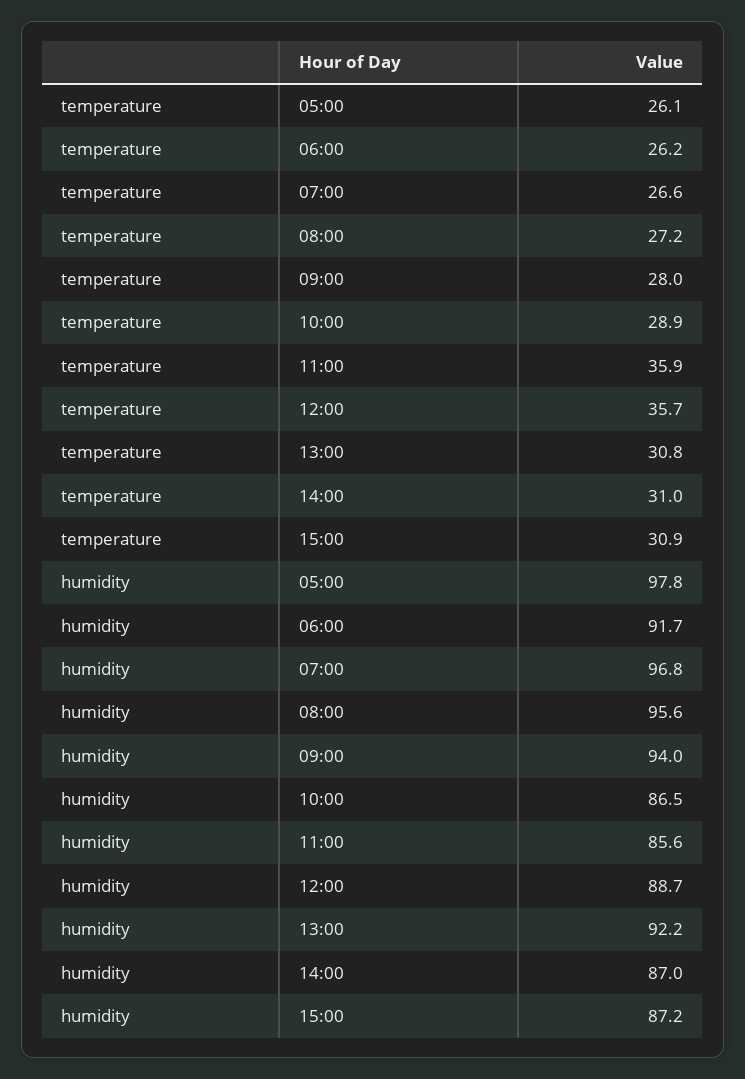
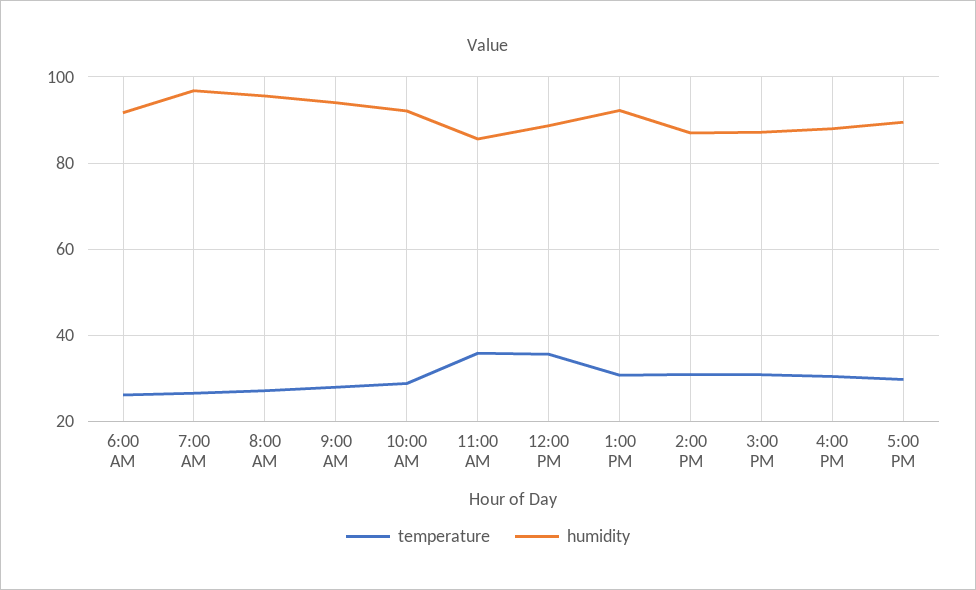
temperature, 05:00: 26.1 -> none
humidity, 05:00: 97.8 -> none
humidity, 10:00: 86.5 -> 92
temperature, 4:00 PM: none -> 30
humidity, 4:00 PM: none -> 88
temperature, 5:00 PM: none -> 30
humidity, 5:00 PM: none -> 90

